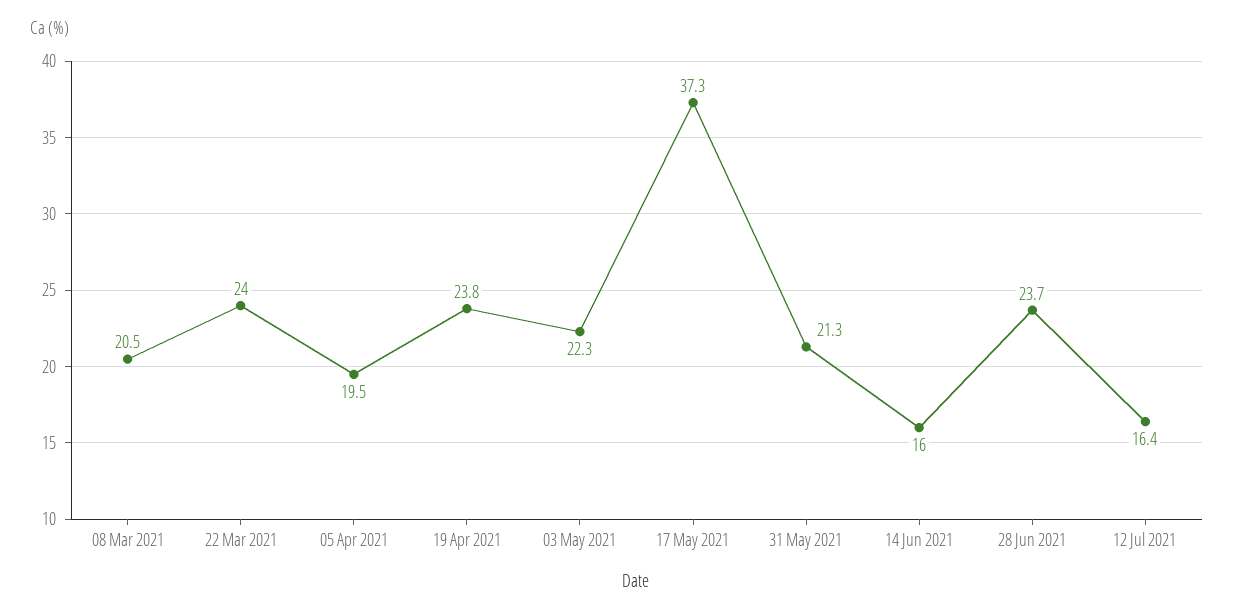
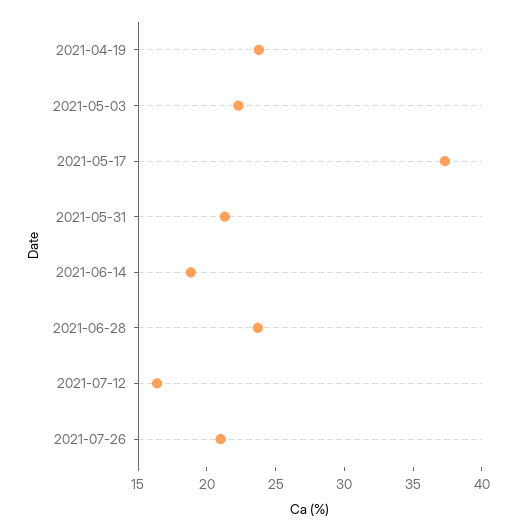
08 Mar 2021: 20.5 -> none
22 Mar 2021: 24 -> none
05 Apr 2021: 19.5 -> none
14 Jun 2021: 16 -> 19
2021-07-26: none -> 21

